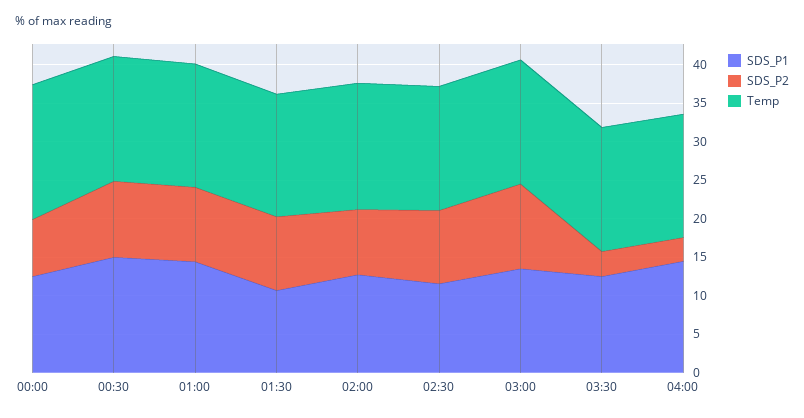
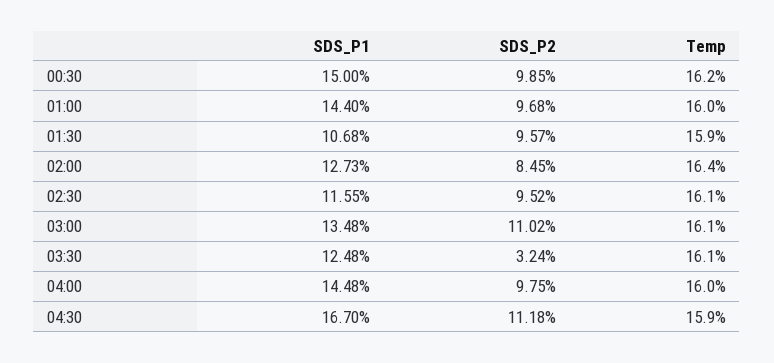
SDS_P1, 00:00: 12.5 -> none
SDS_P2, 00:00: 7.5 -> none
Temp, 00:00: 17.5 -> none
SDS_P2, 04:00: 2.5 -> 9.75
SDS_P1, 04:30: none -> 16.7
SDS_P2, 04:30: none -> 11.18
Temp, 04:30: none -> 15.9

